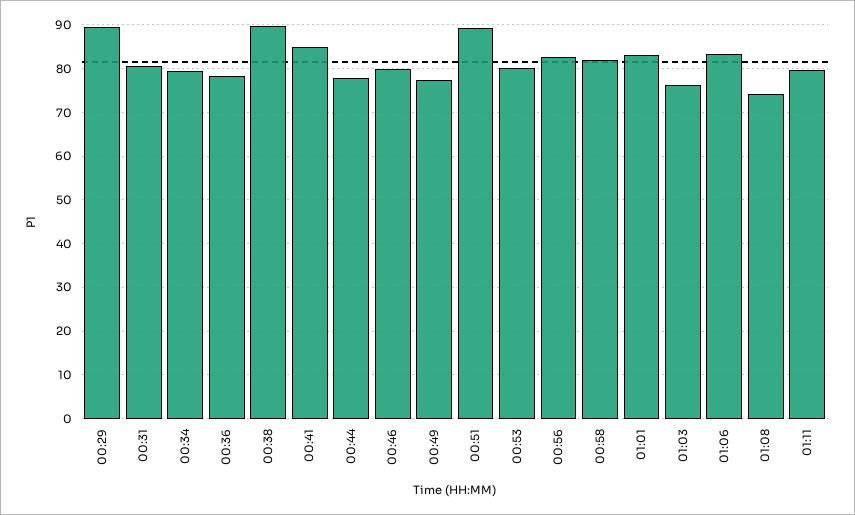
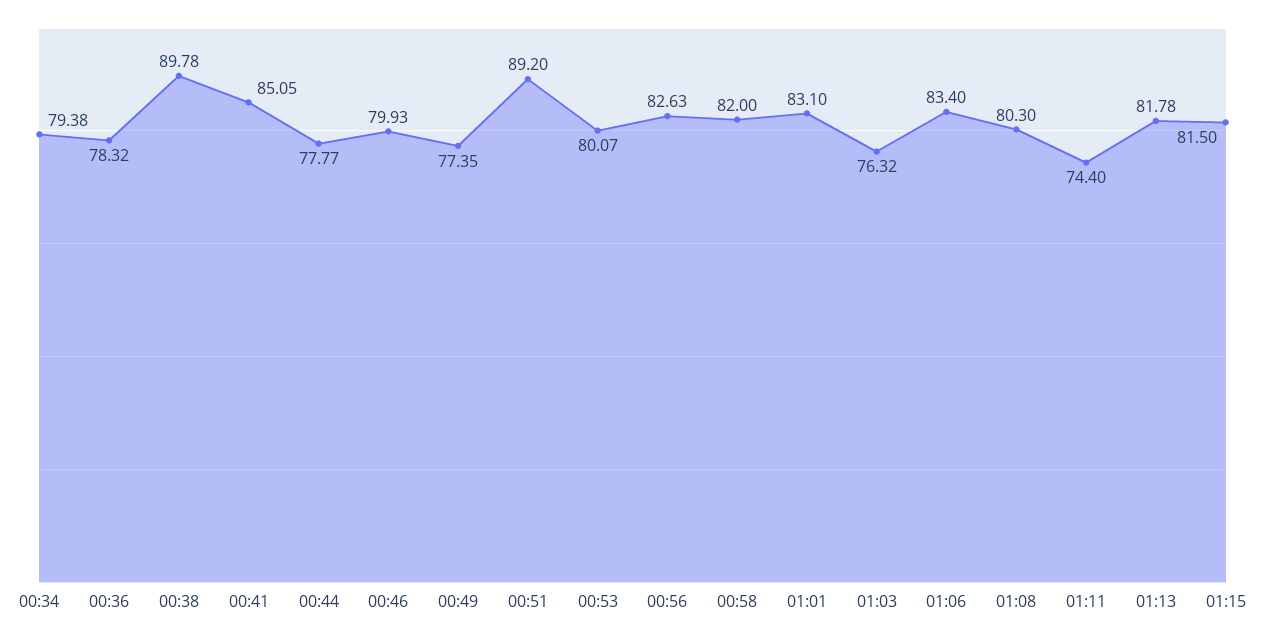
00:29: 90 -> none
00:31: 80 -> none
01:08: 74 -> 80.3
01:11: 80 -> 74.4
01:13: none -> 81.78
01:15: none -> 81.5

